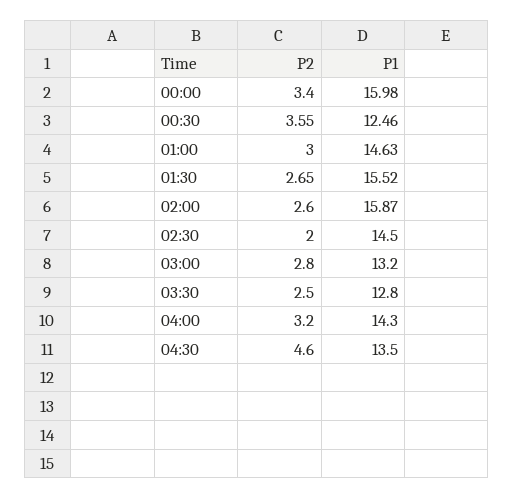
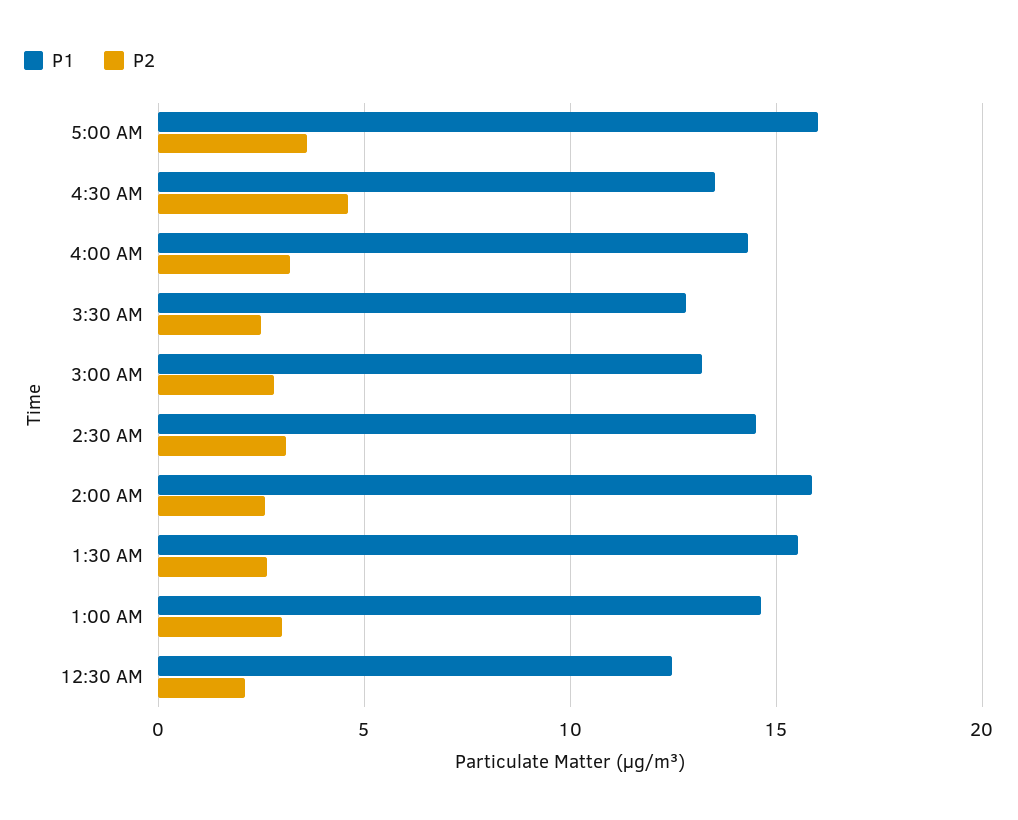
P2, 00:00: 3.4 -> none
P1, 00:00: 15.98 -> none
P2, 00:30: 3.55 -> 2
P2, 02:30: 2 -> 3
P1, 5:00 AM: none -> 16
P2, 5:00 AM: none -> 3.5

